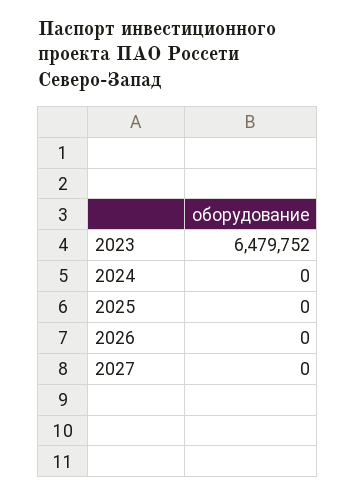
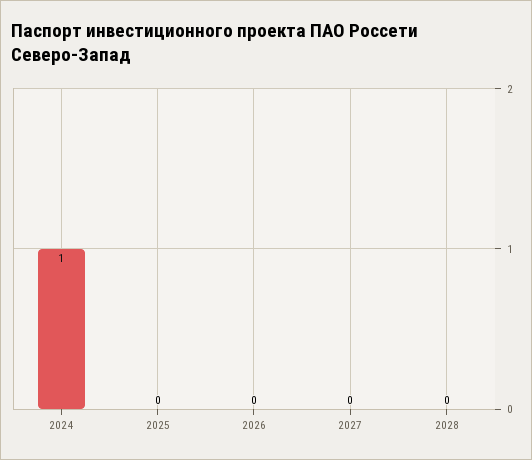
2023: 6479752 -> none
2024: 0 -> 1
2028: none -> 0

